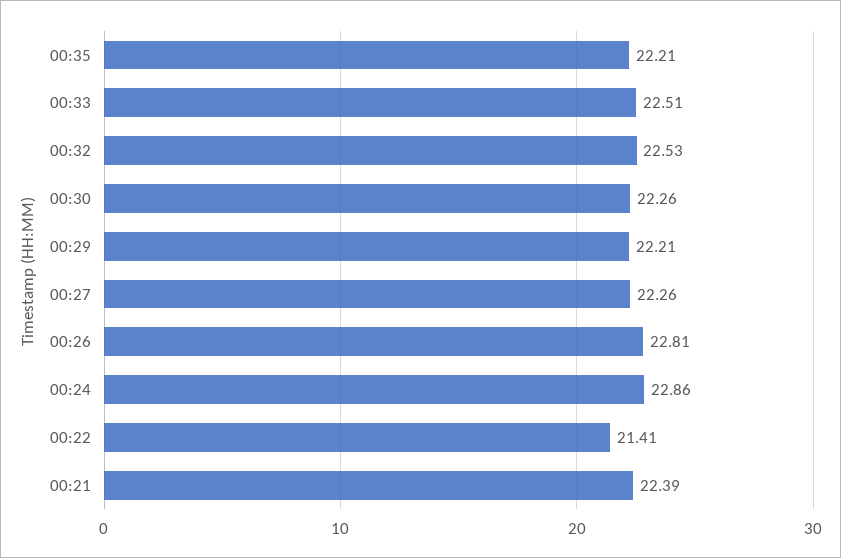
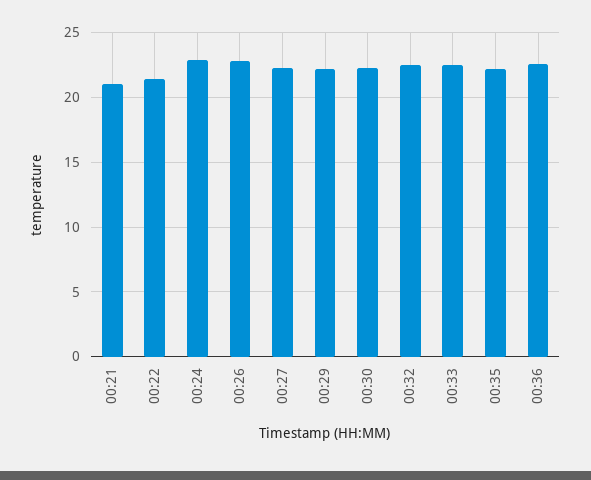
00:21: 22.39 -> 21
00:36: none -> 22.5

